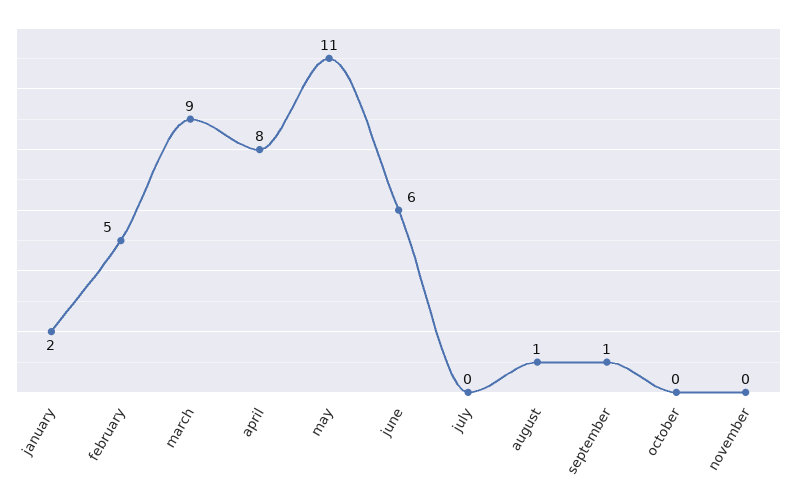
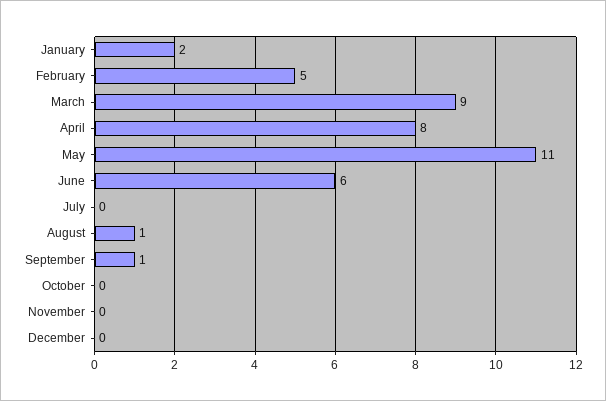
December: none -> 0

